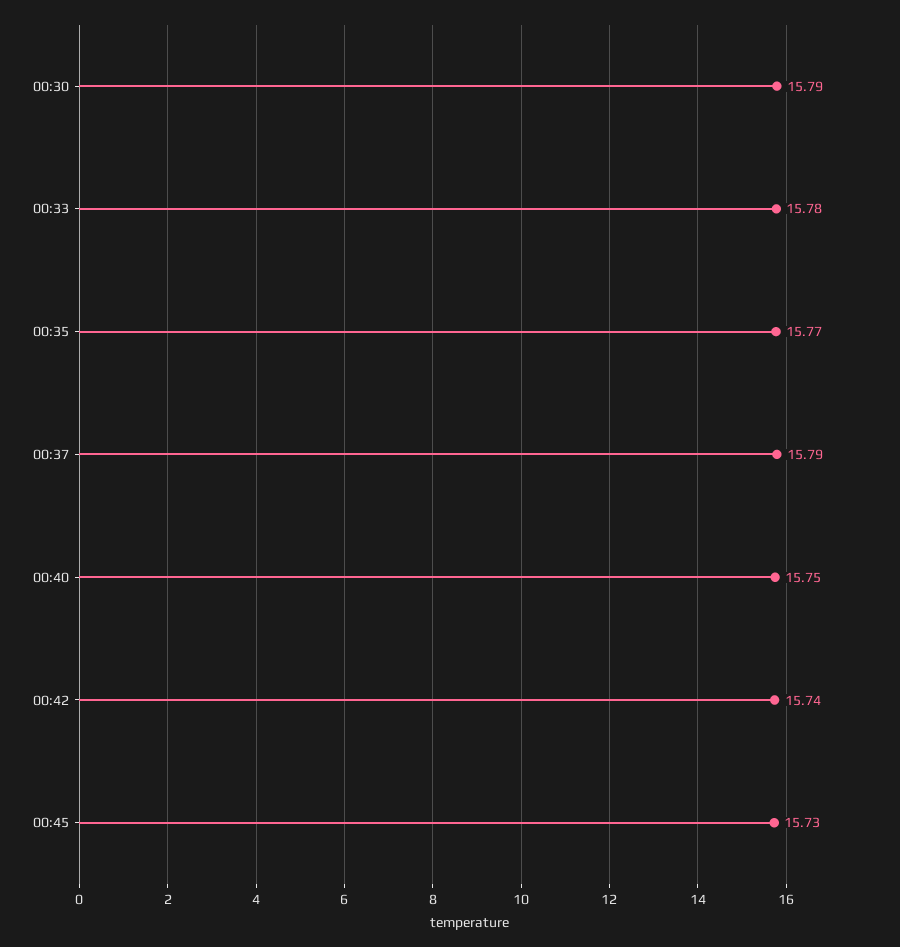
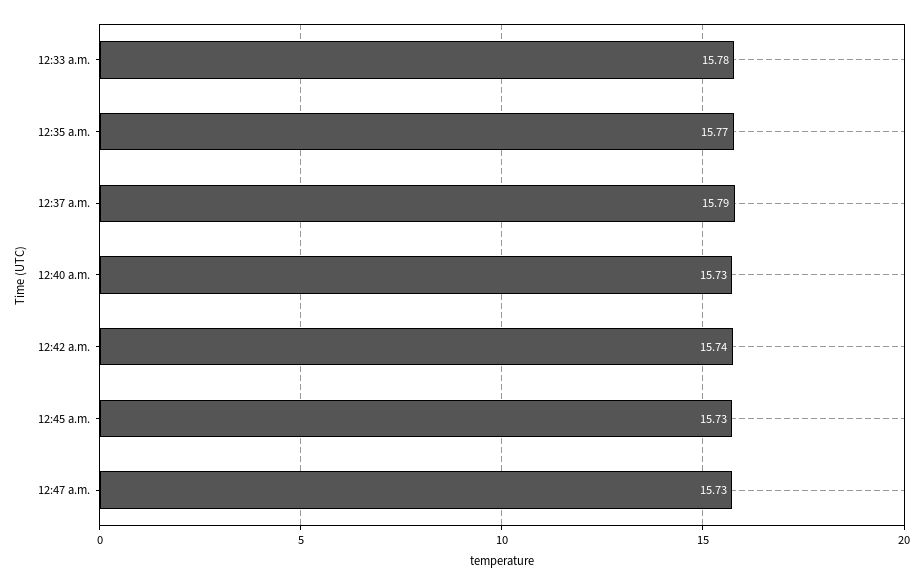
00:30: 15.79 -> none
00:40: 15.75 -> 15.73
12:47 a.m.: none -> 15.73

